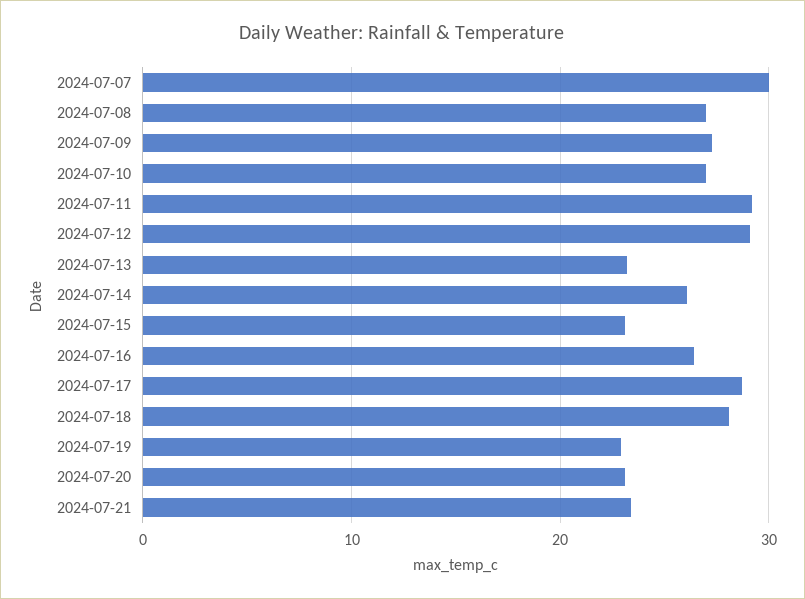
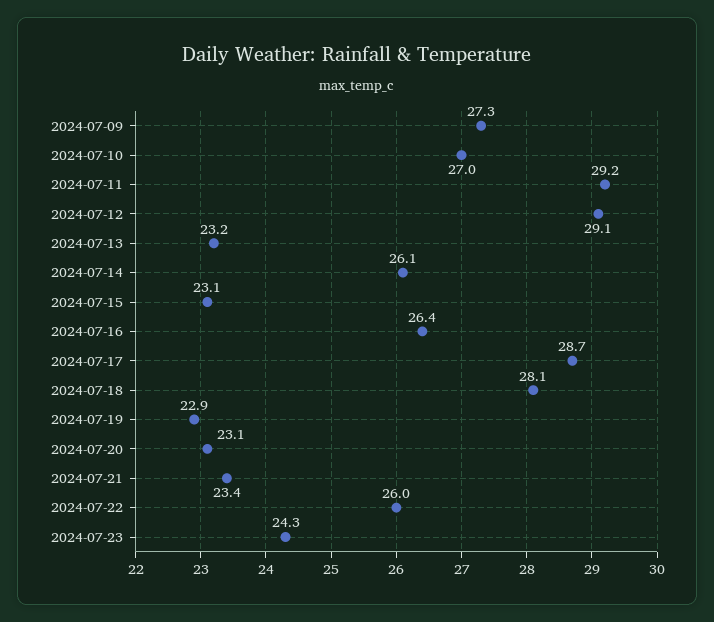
2024-07-07: 30 -> none
2024-07-08: 27 -> none
2024-07-22: none -> 26
2024-07-23: none -> 24.3

